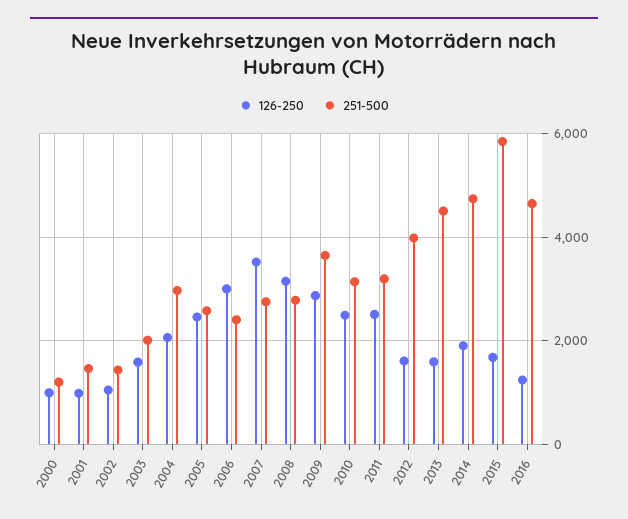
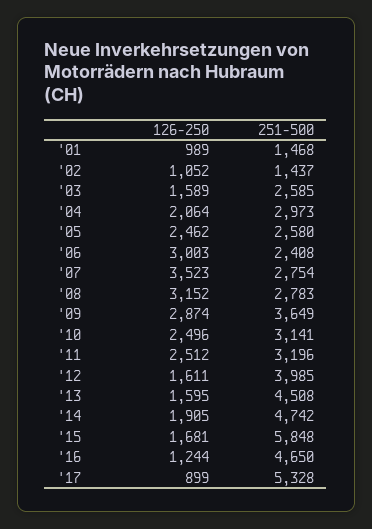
126-250, 2000: 1000 -> none
251-500, 2000: 1200 -> none
251-500, 2003: 2000 -> 2585
126-250, '17: none -> 899
251-500, '17: none -> 5328

